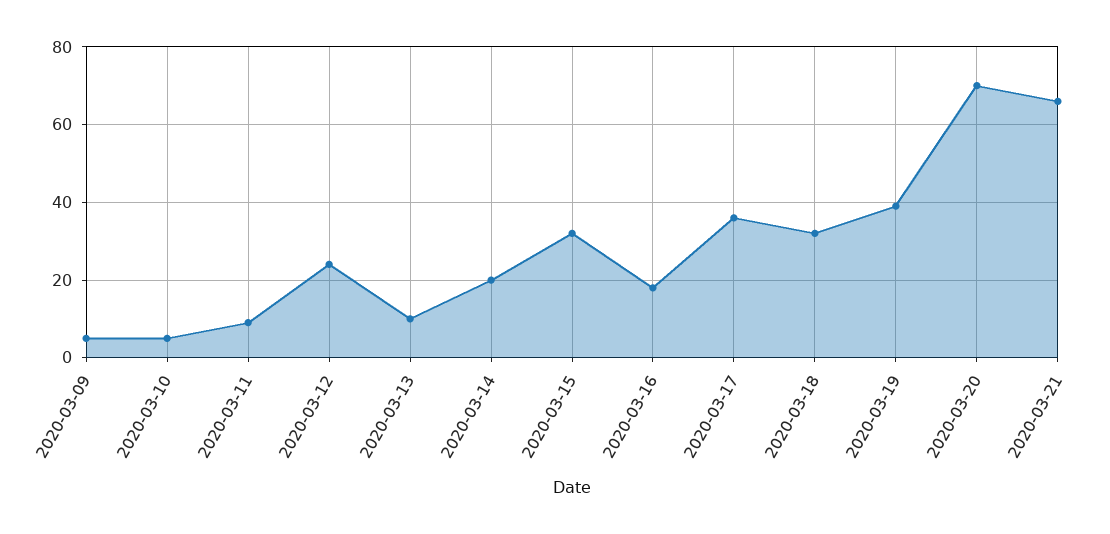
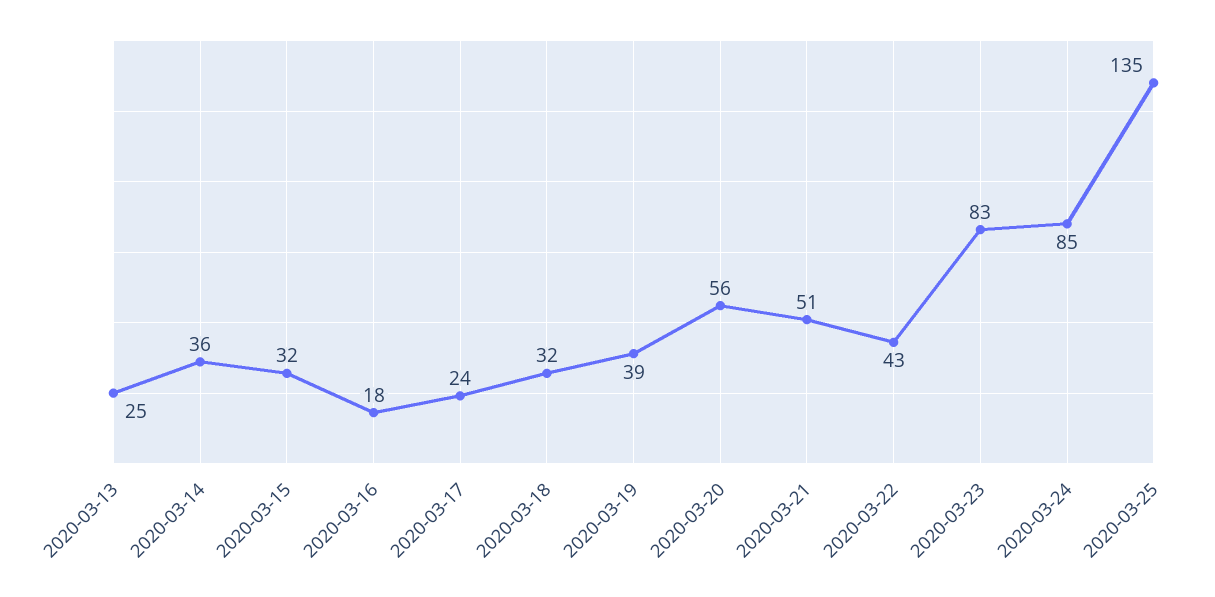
2020-03-09: 5 -> none
2020-03-10: 5 -> none
2020-03-11: 10 -> none
2020-03-12: 25 -> none
2020-03-13: 10 -> 25
2020-03-14: 20 -> 36
2020-03-17: 35 -> 24
2020-03-20: 70 -> 56
2020-03-21: 65 -> 51
2020-03-22: none -> 43
2020-03-23: none -> 83
2020-03-24: none -> 85
2020-03-25: none -> 135

